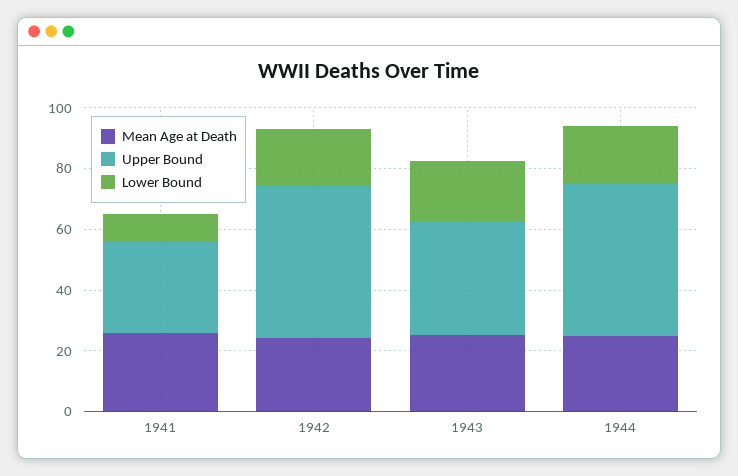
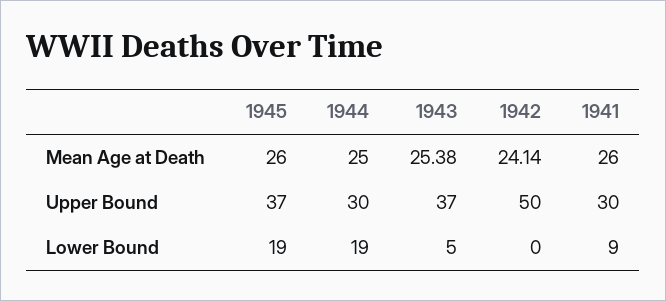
Lower Bound, 1942: 20 -> 0
Lower Bound, 1943: 20 -> 5
Upper Bound, 1944: 50 -> 30
Mean Age at Death, 1945: none -> 26
Upper Bound, 1945: none -> 37
Lower Bound, 1945: none -> 19

